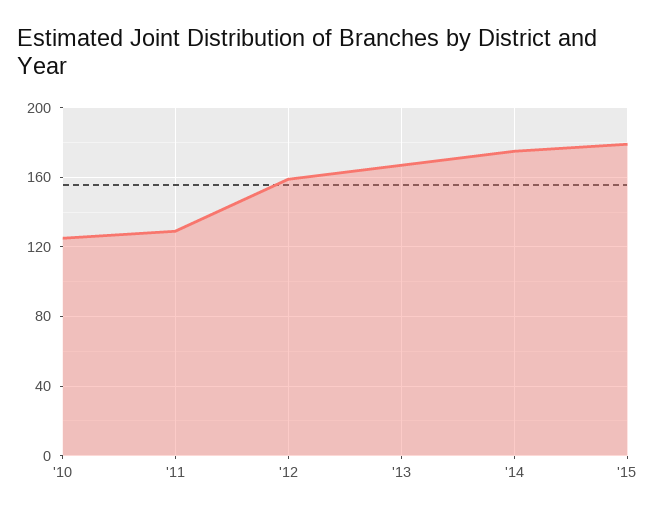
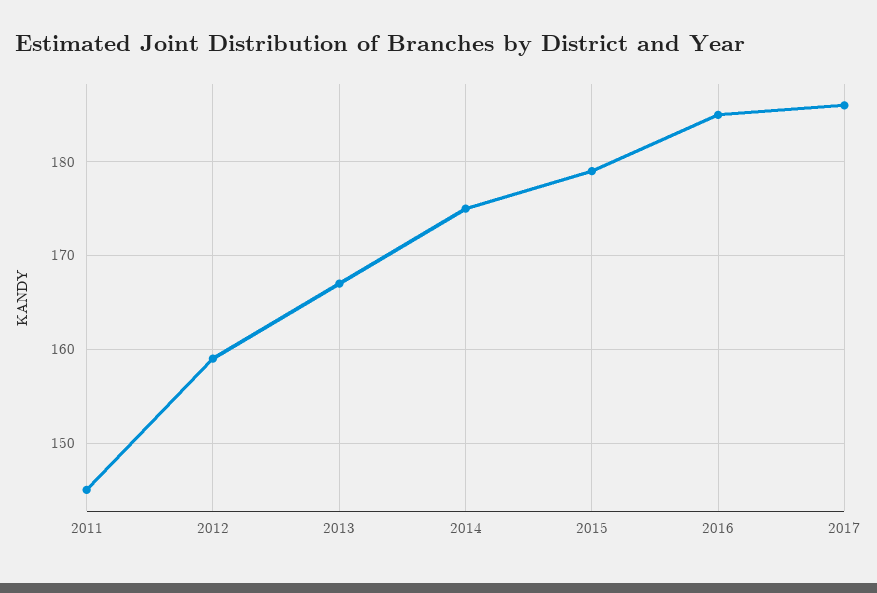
'10: 125 -> none
'11: 130 -> 145
2016: none -> 185
2017: none -> 186

